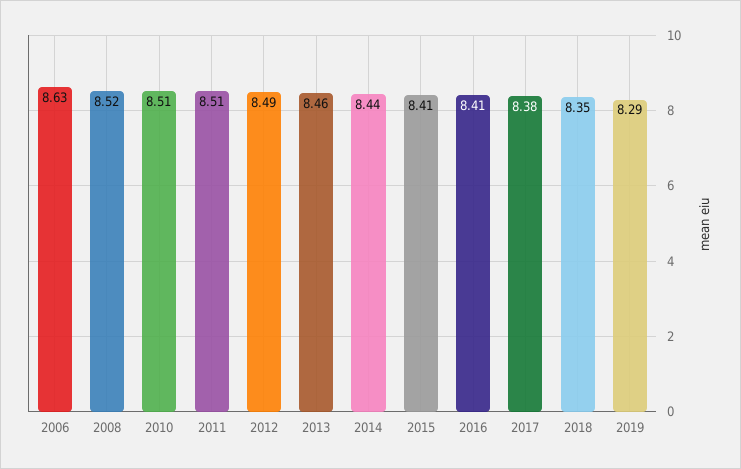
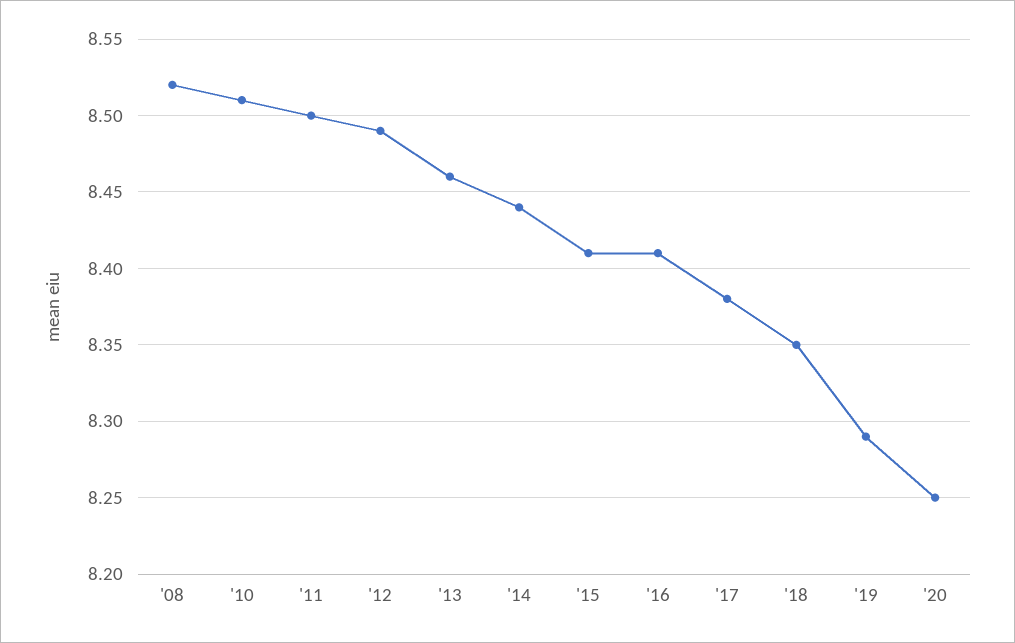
2006: 8.63 -> none
2011: 8.51 -> 8.5
'20: none -> 8.25

